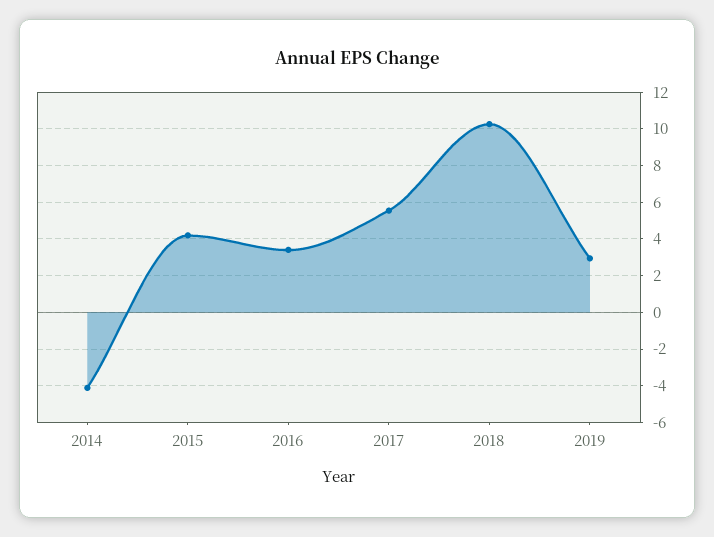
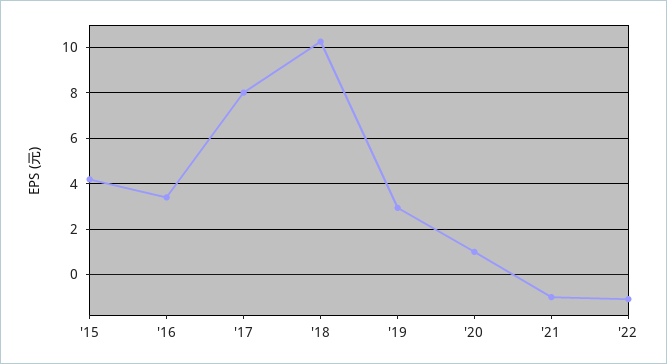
2014: -4 -> none
2017: 5.5 -> 8
'20: none -> 1
'21: none -> -1
'22: none -> -1

